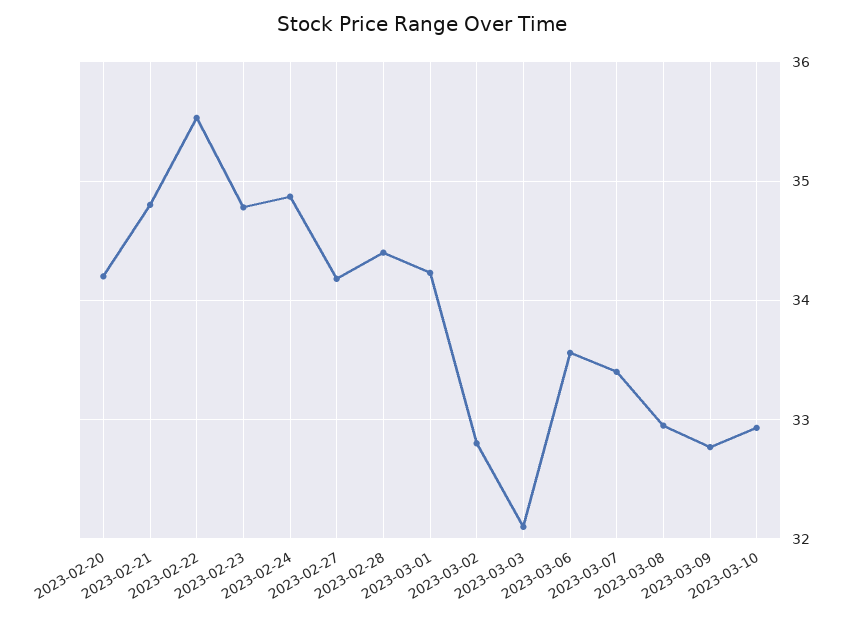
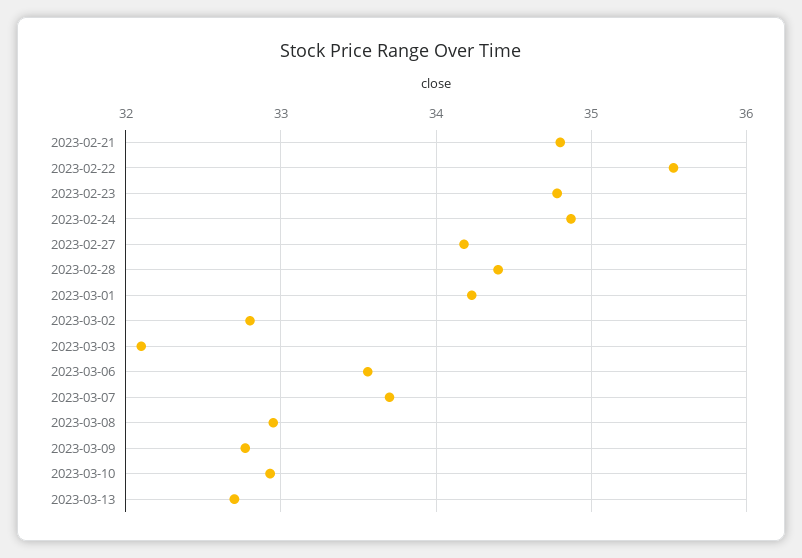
2023-02-20: 34.2 -> none
2023-03-07: 33.4 -> 33.7
2023-03-13: none -> 32.7

